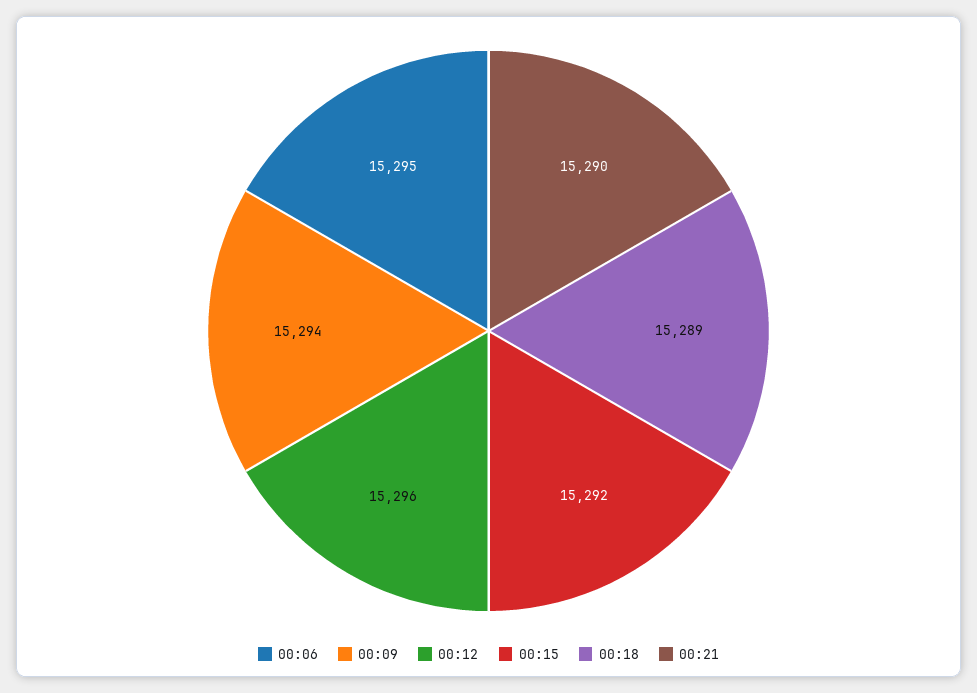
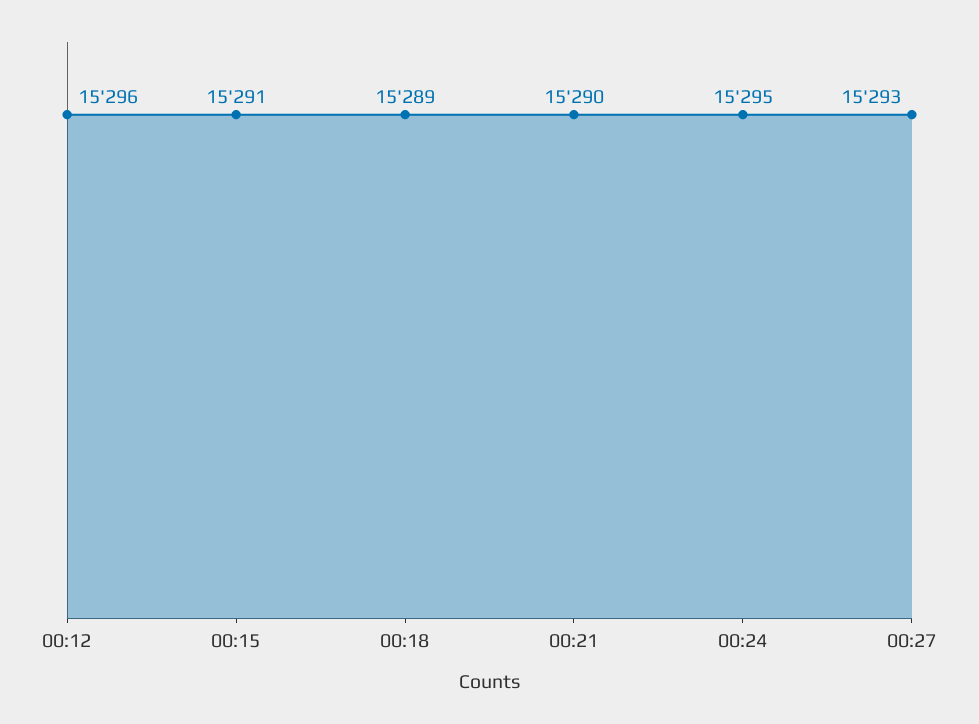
00:06: 15295 -> none
00:09: 15294 -> none
00:15: 15292 -> 15291
00:24: none -> 15295
00:27: none -> 15293

